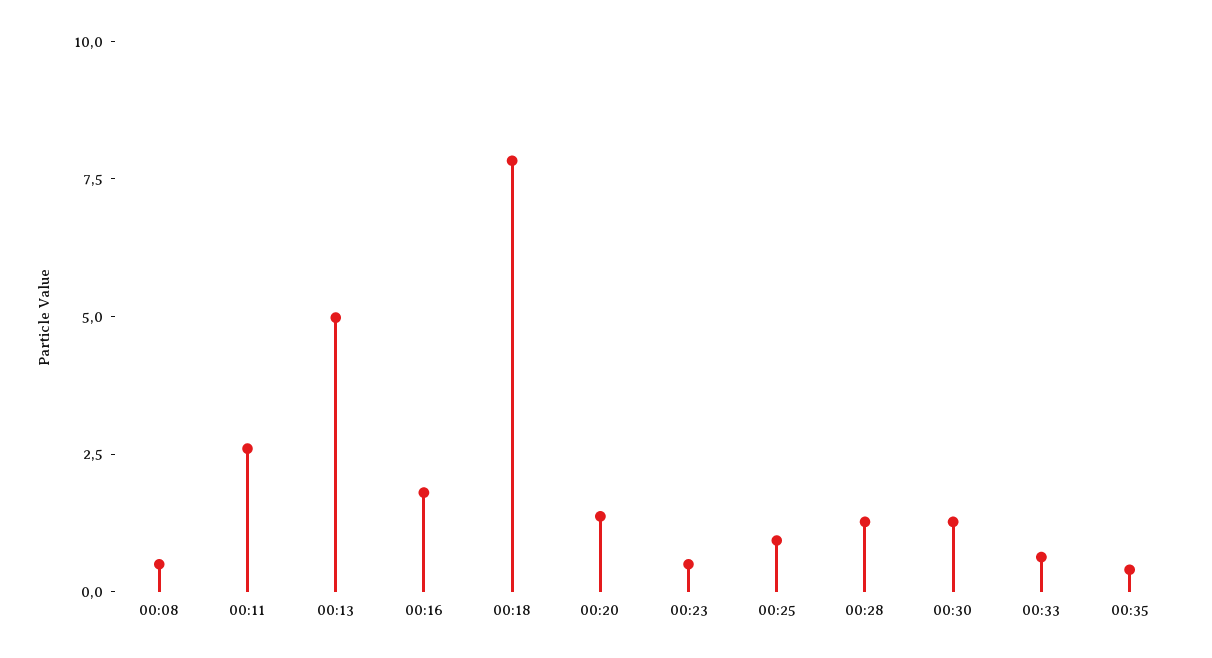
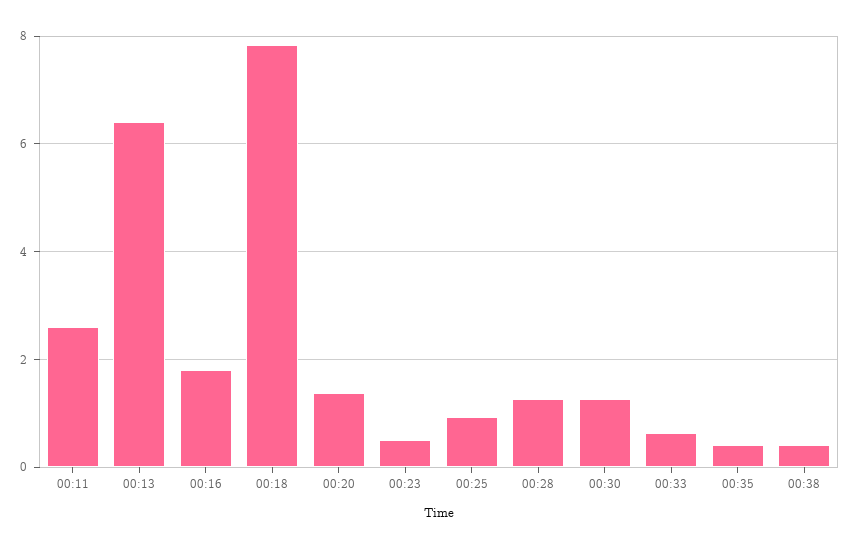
00:08: 0.5 -> none
00:13: 5 -> 6.4
00:38: none -> 0.4

